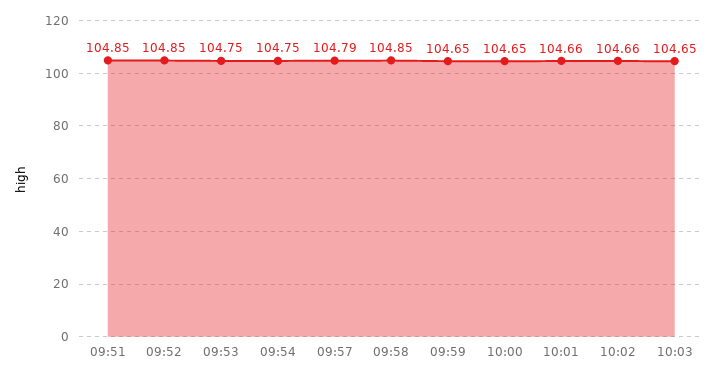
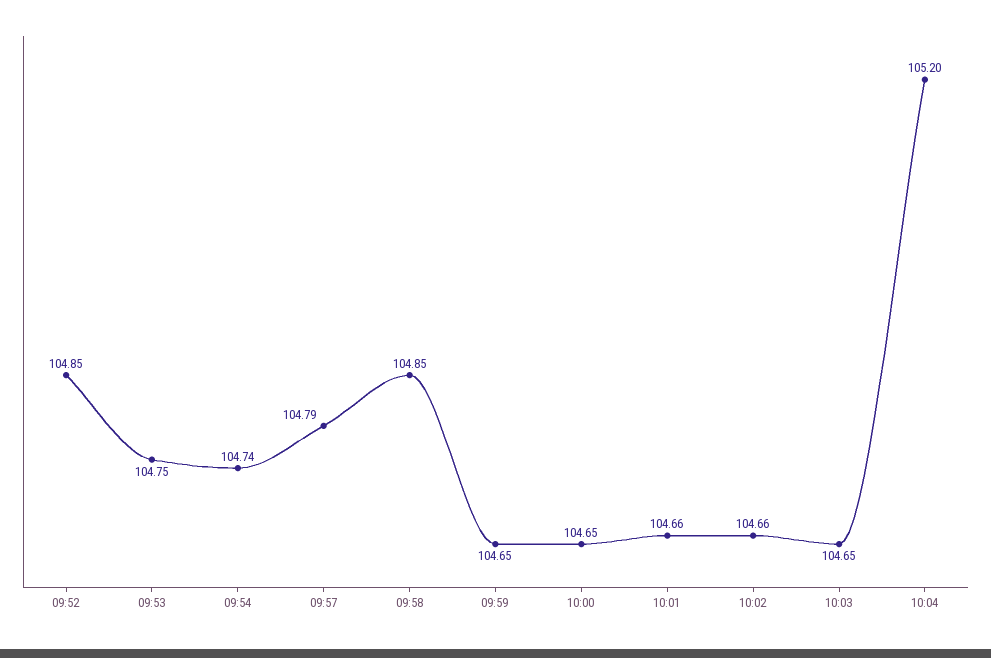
09:51: 104.85 -> none
09:54: 104.75 -> 104.74
10:04: none -> 105.2

